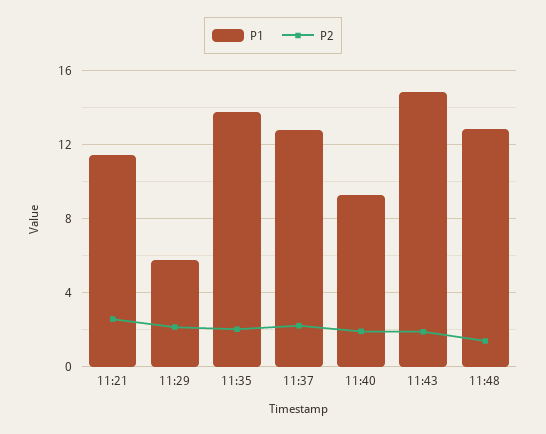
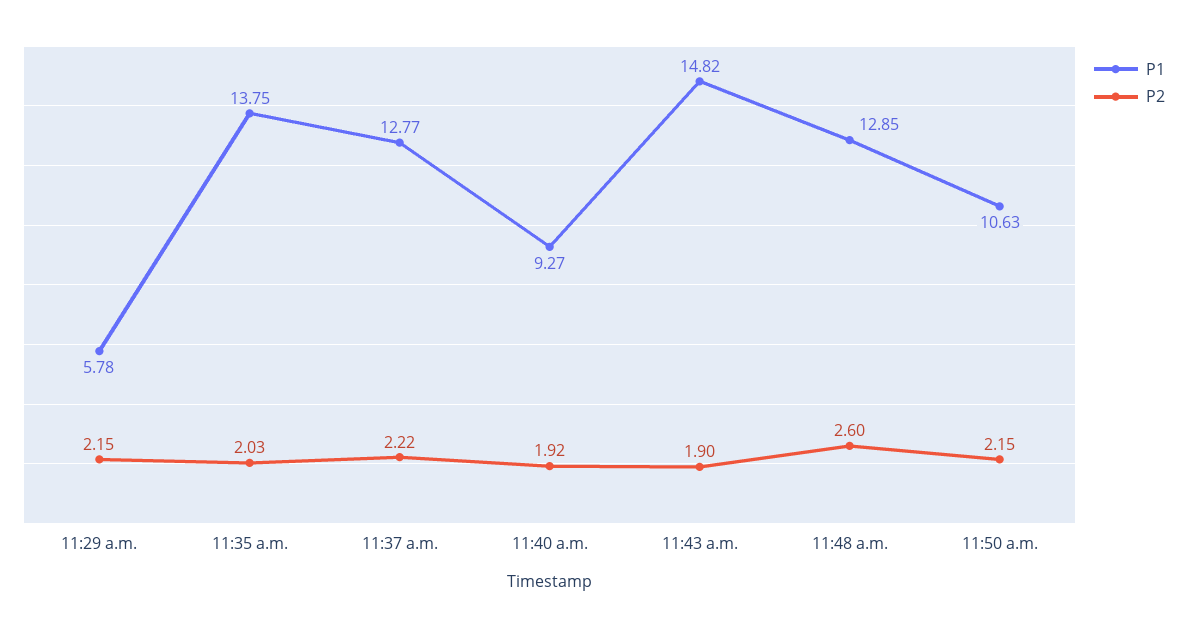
P1, 11:21: 11.5 -> none
P2, 11:21: 2.5 -> none
P2, 11:48: 1.5 -> 2.6
P1, 11:50 a.m.: none -> 10.63
P2, 11:50 a.m.: none -> 2.15

